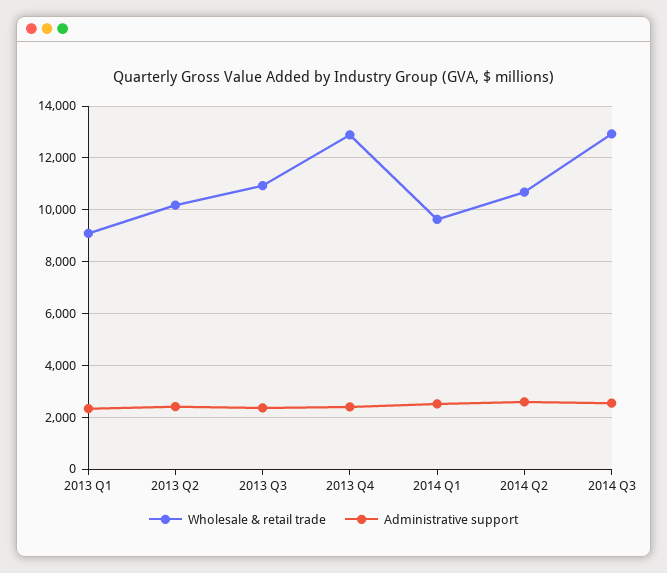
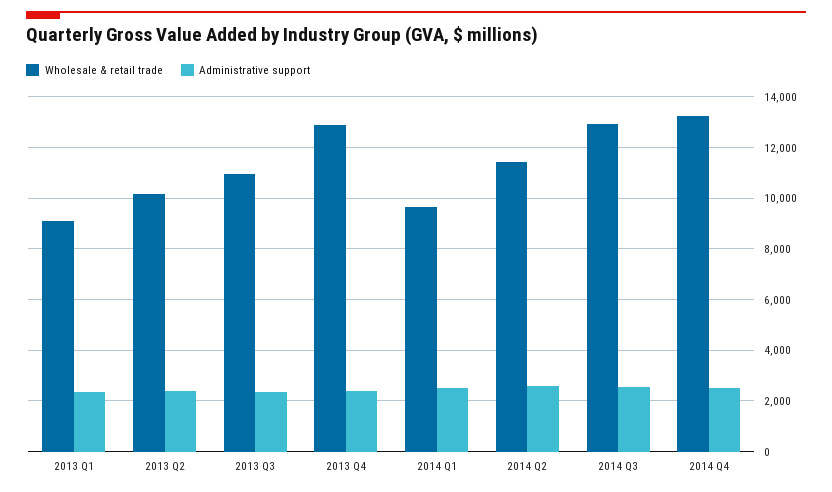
Wholesale & retail trade, 2014 Q2: 10750 -> 11500
Wholesale & retail trade, 2014 Q4: none -> 13250
Administrative support, 2014 Q4: none -> 2500

